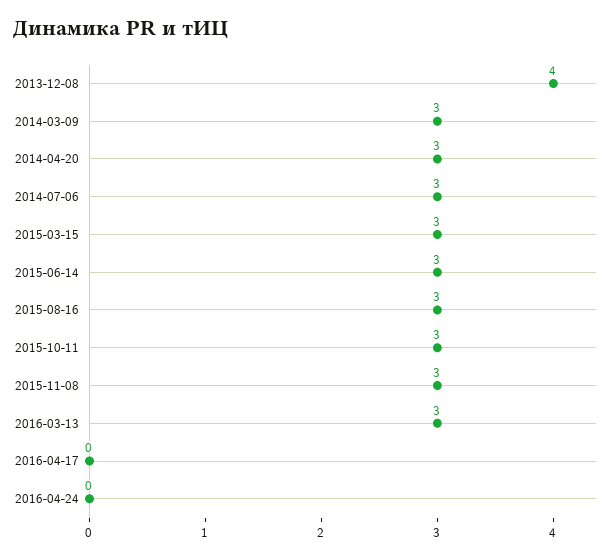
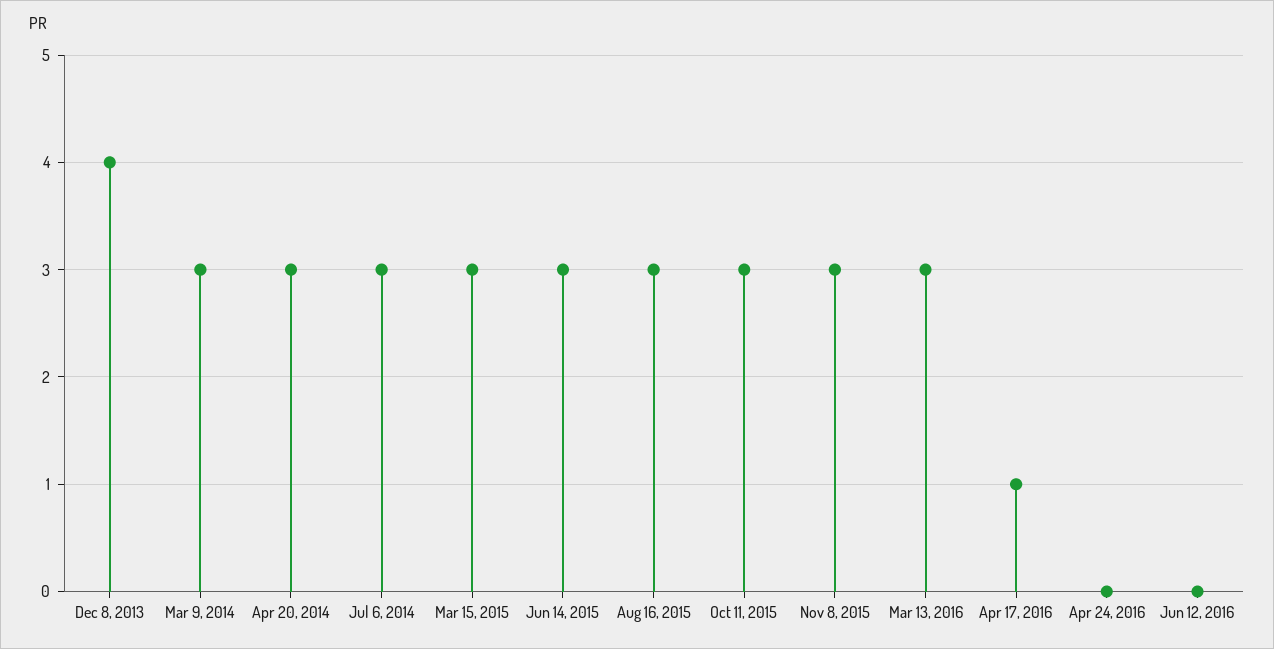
2016-04-17: 0 -> 1
Jun 12, 2016: none -> 0

